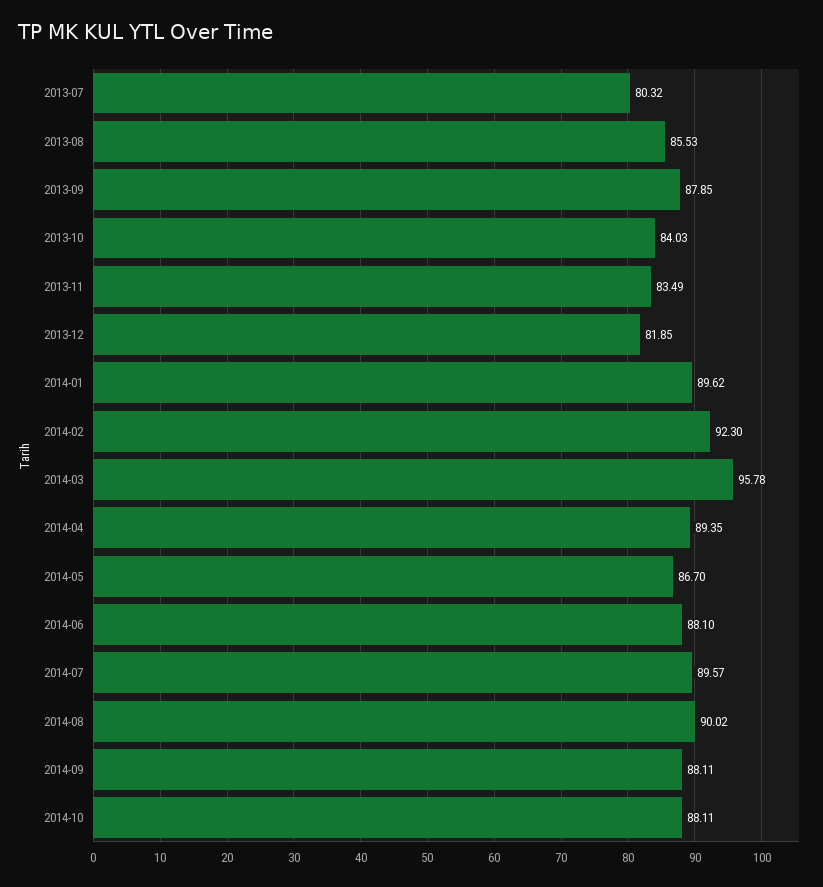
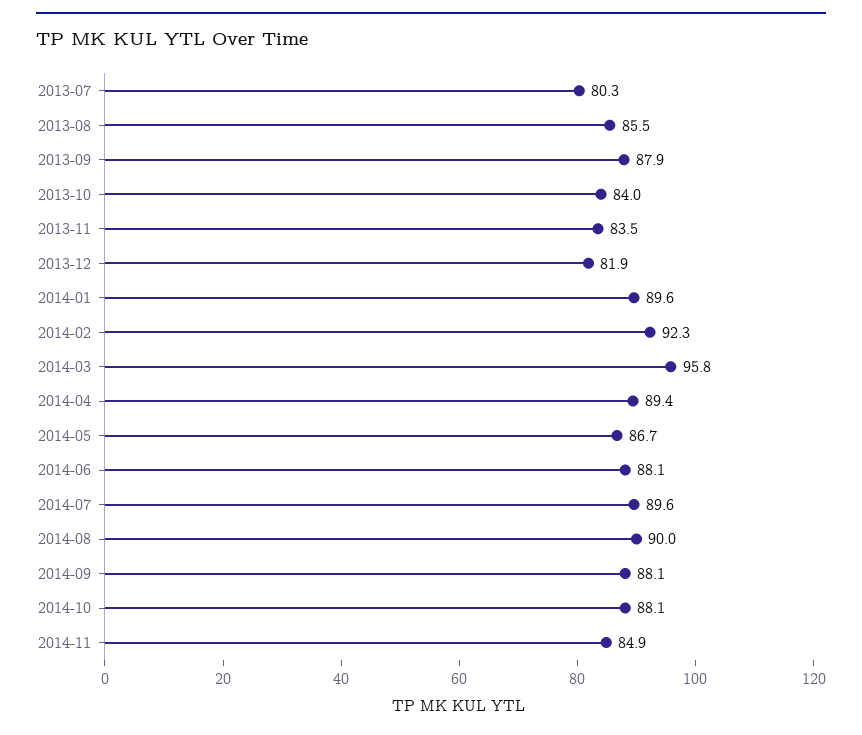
2014-11: none -> 84.9

